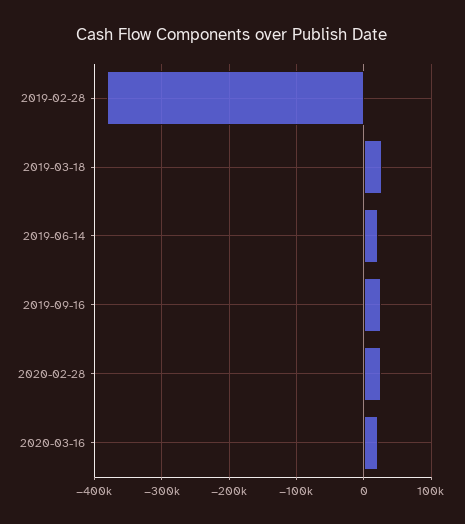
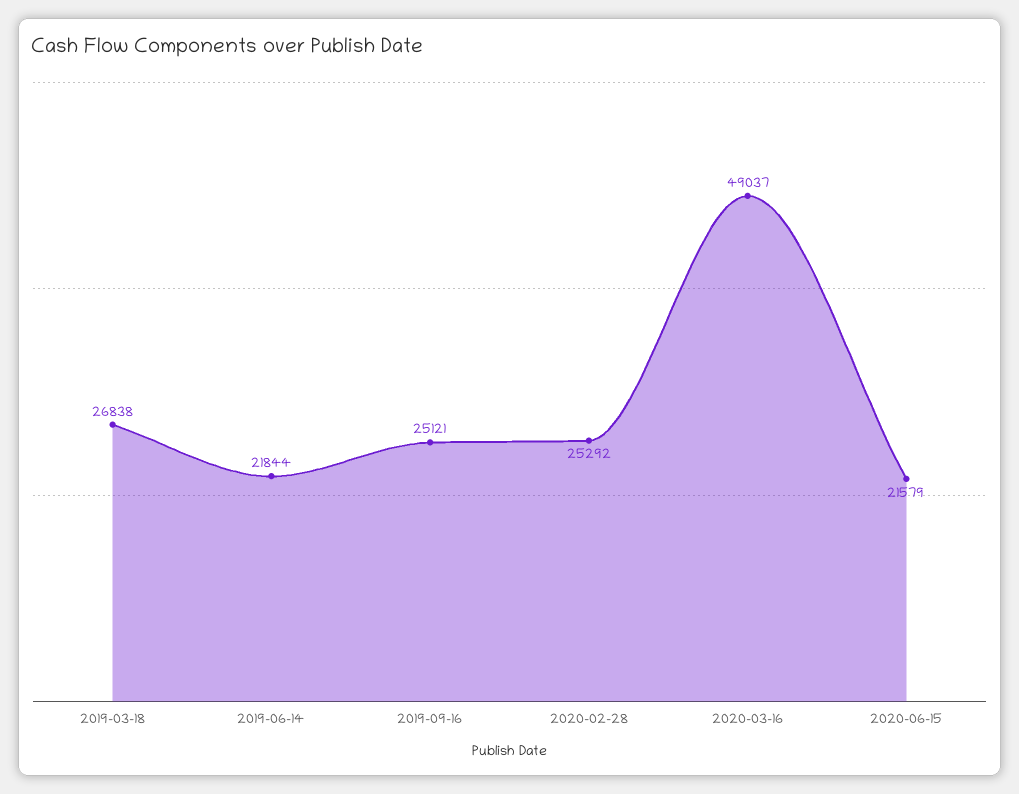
2019-02-28: -380000 -> none
2020-03-16: 20000 -> 49037
2020-06-15: none -> 21579

